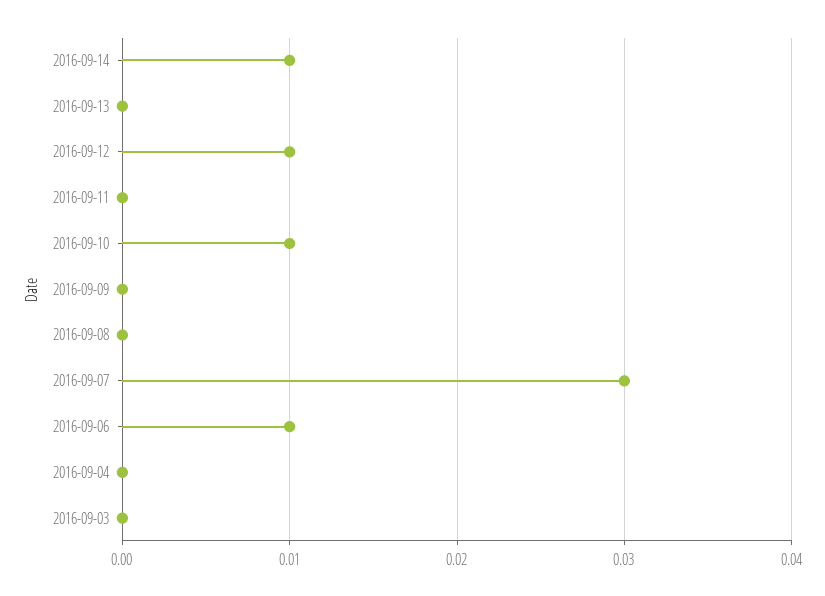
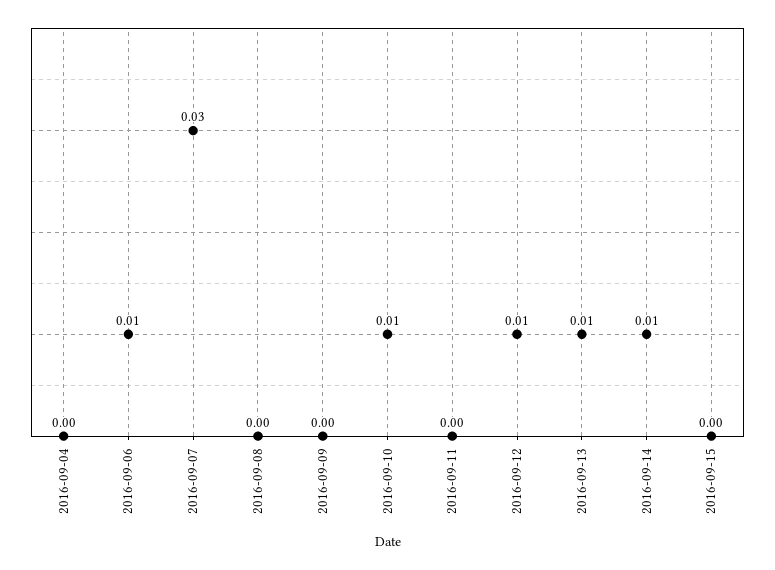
2016-09-13: 0 -> 0.01
2016-09-03: 0 -> none
2016-09-15: none -> 0

